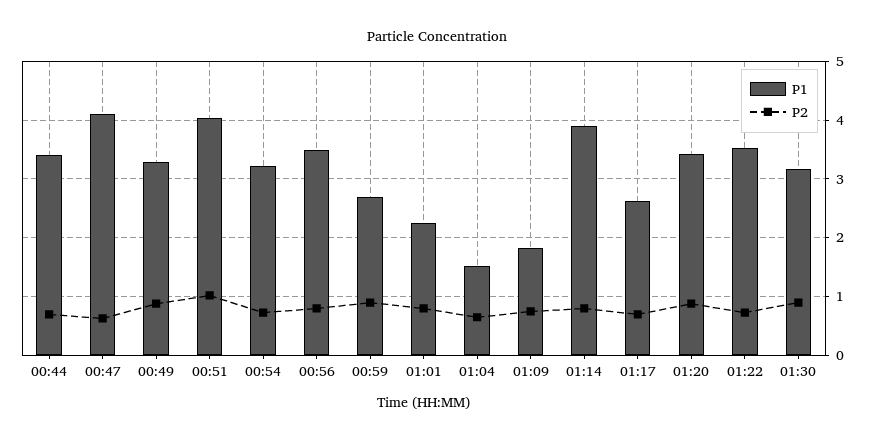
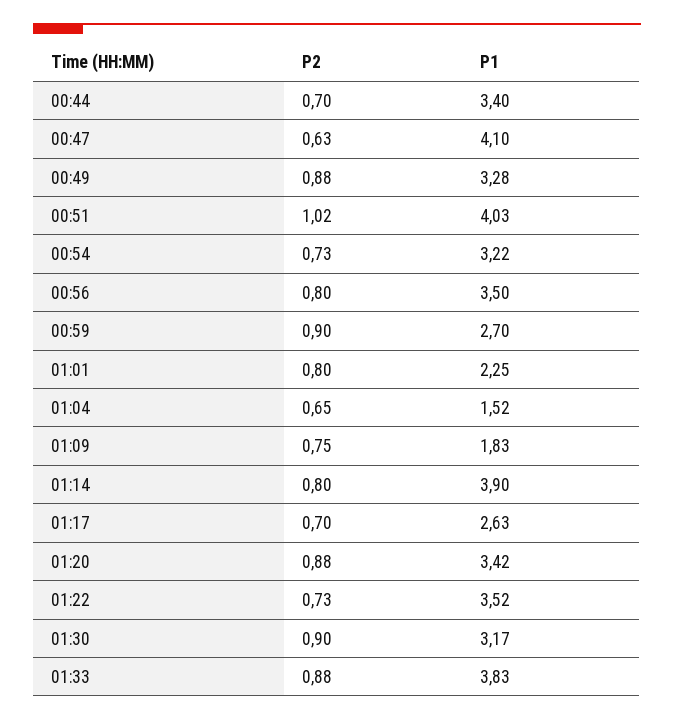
P2, 01:33: none -> 0.88
P1, 01:33: none -> 3.83

